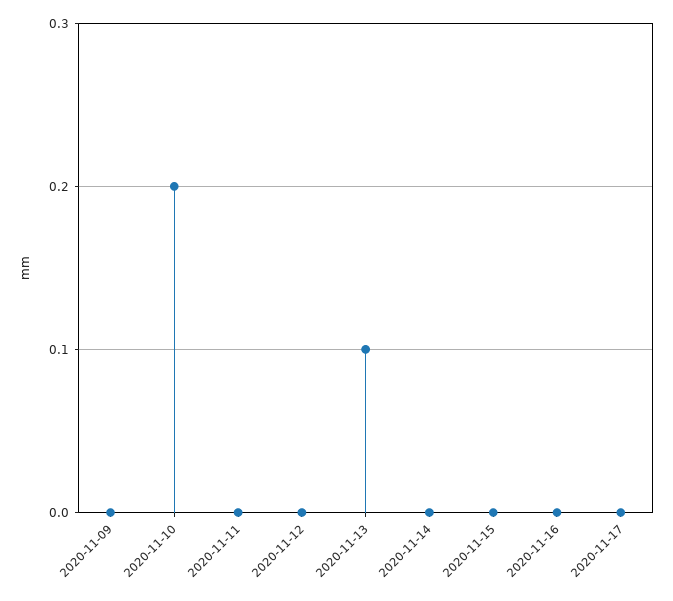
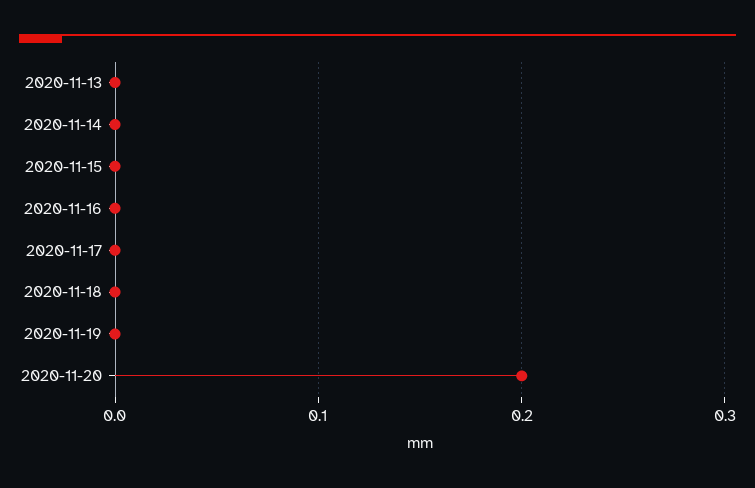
2020-11-09: 0 -> none
2020-11-10: 0.2 -> none
2020-11-11: 0 -> none
2020-11-12: 0 -> none
2020-11-13: 0.1 -> 0
2020-11-18: none -> 0
2020-11-19: none -> 0
2020-11-20: none -> 0.2

